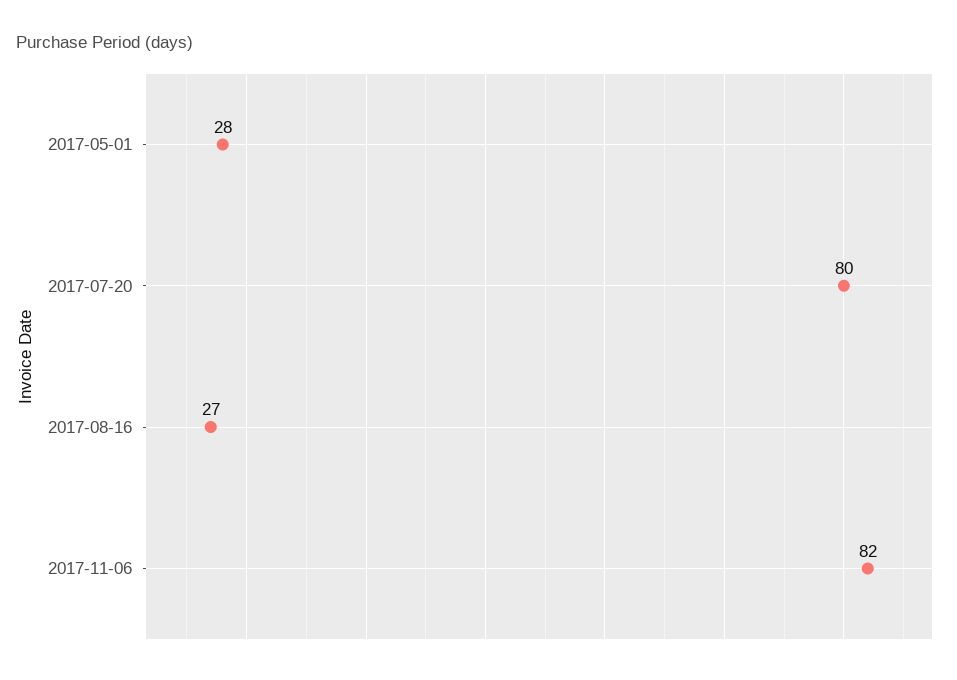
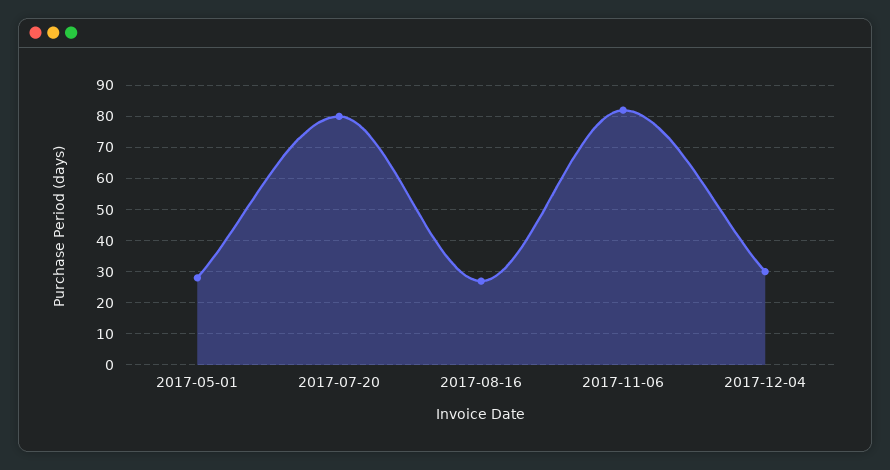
2017-12-04: none -> 30

